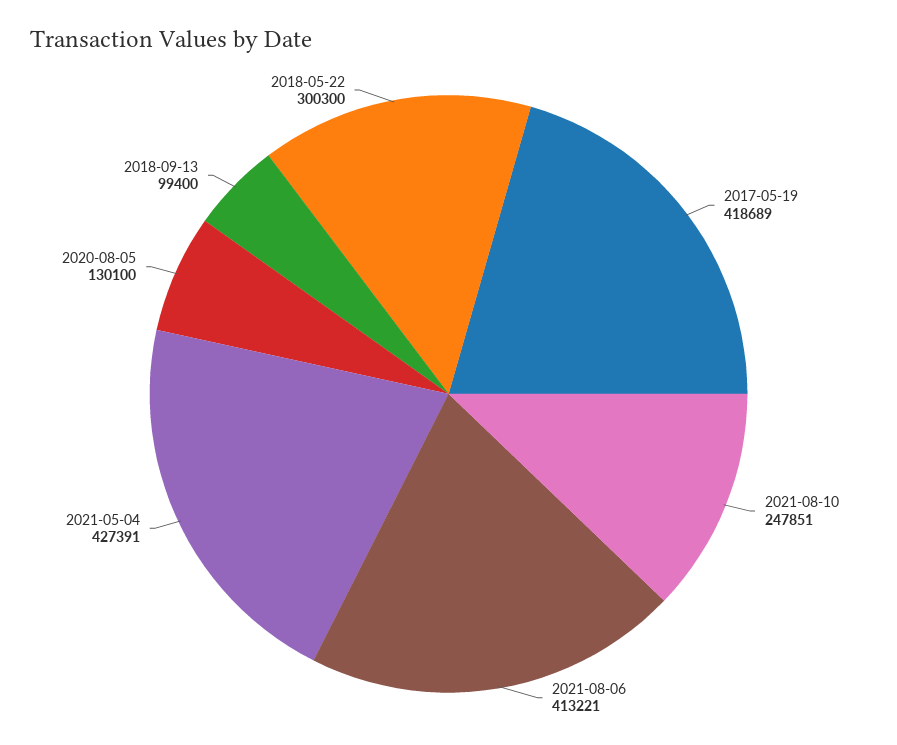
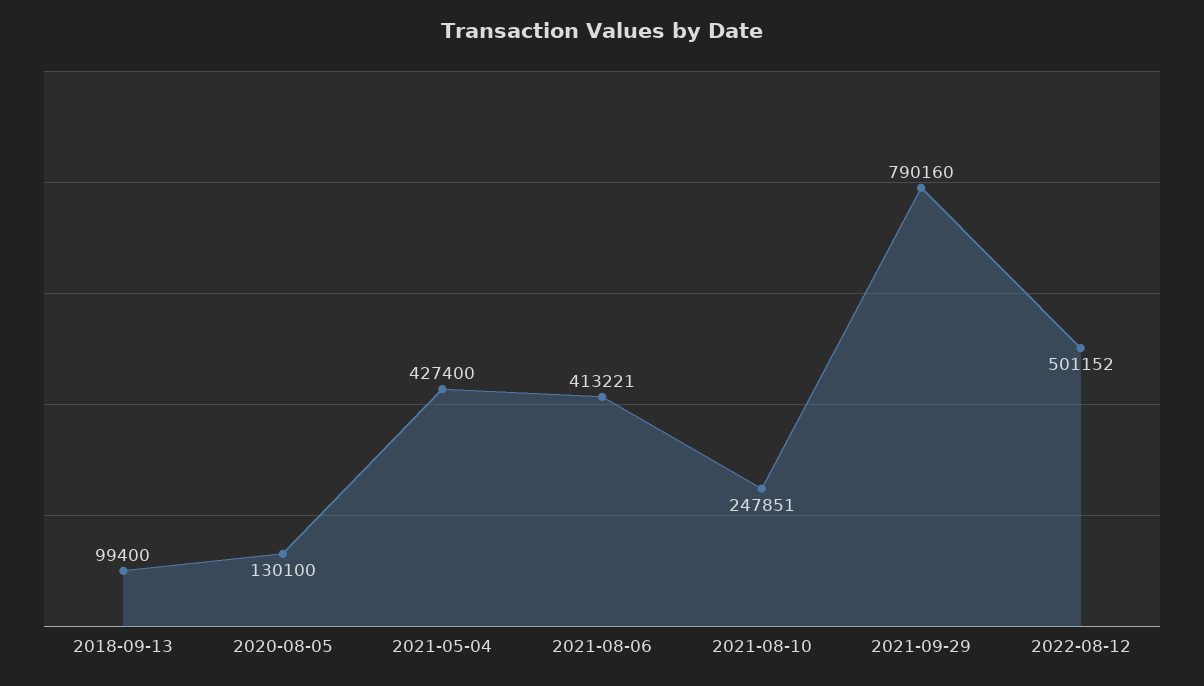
2017-05-19: 418689 -> none
2021-05-04: 427391 -> 427400
2018-05-22: 300300 -> none
2021-09-29: none -> 790160
2022-08-12: none -> 501152

